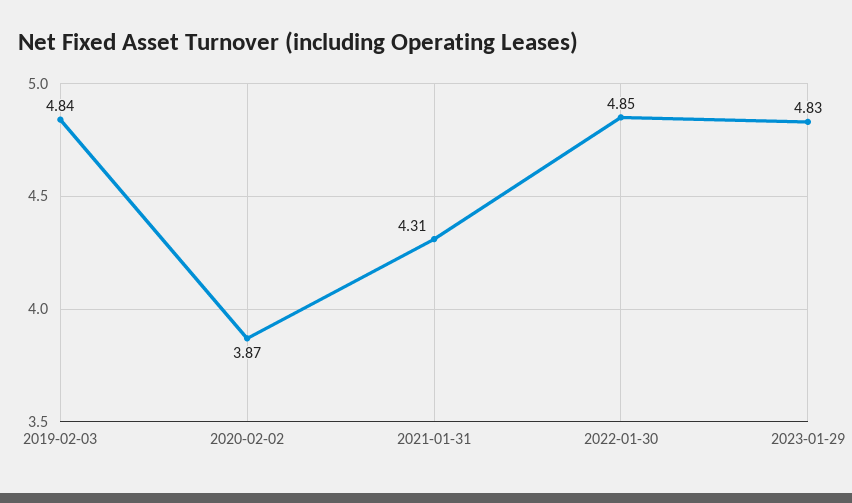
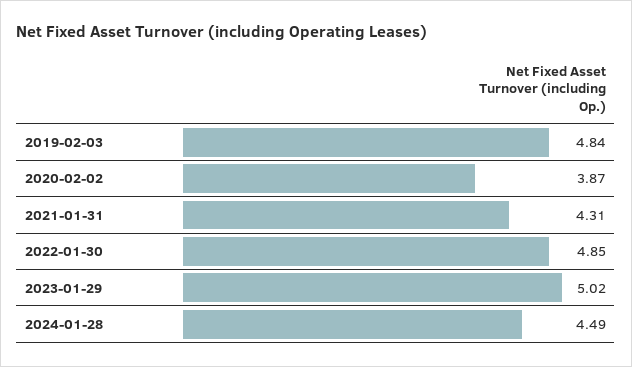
2023-01-29: 4.83 -> 5.02
2024-01-28: none -> 4.49

